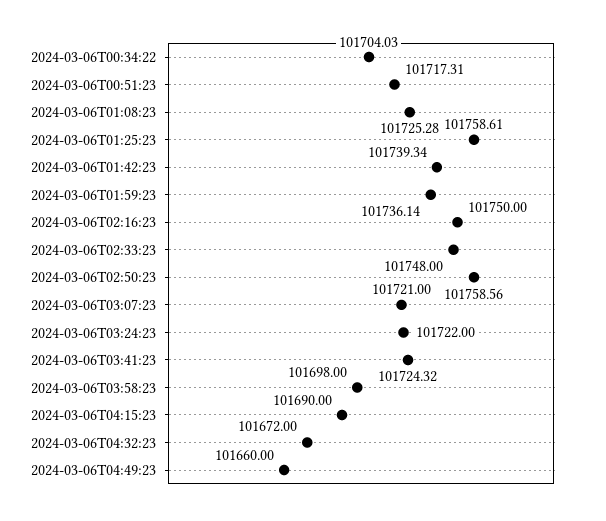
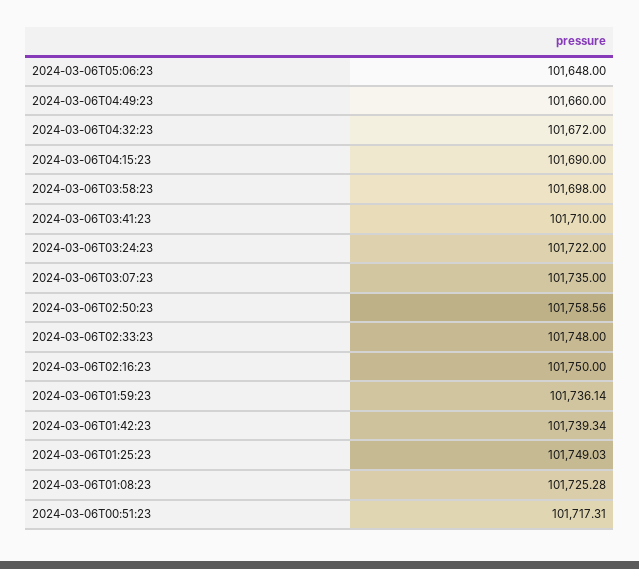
2024-03-06T00:34:22: 101704.03 -> none
2024-03-06T01:25:23: 101758.61 -> 101749.03
2024-03-06T03:07:23: 101721 -> 101735
2024-03-06T03:41:23: 101724.32 -> 101710
2024-03-06T05:06:23: none -> 101648

